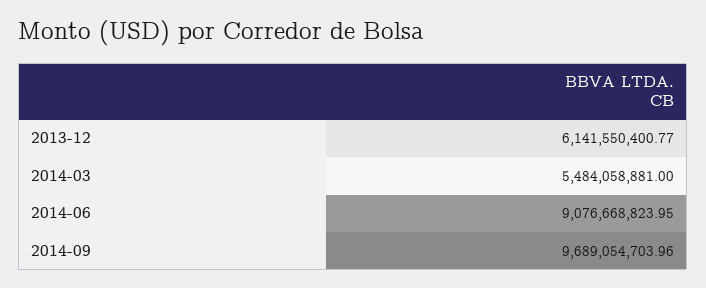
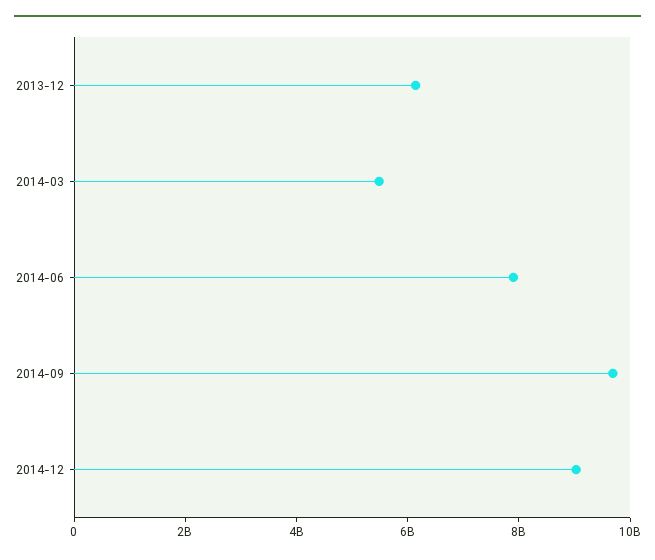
2014-06: 9076668823.95 -> 8000000000
2014-12: none -> 9000000000

